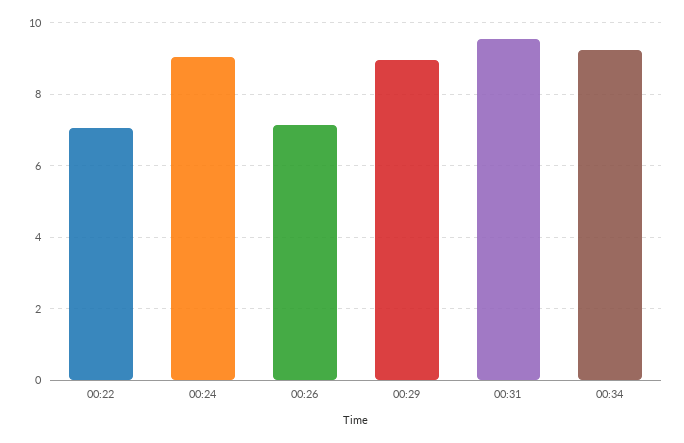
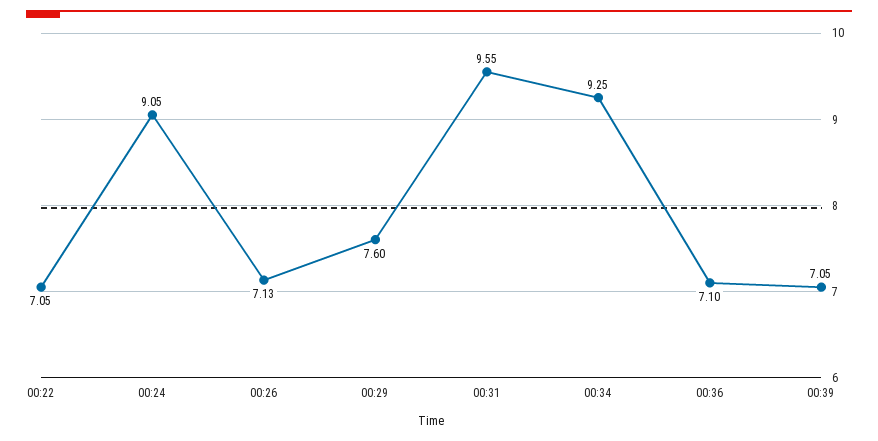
00:29: 9 -> 7.6
00:36: none -> 7.1
00:39: none -> 7.05

